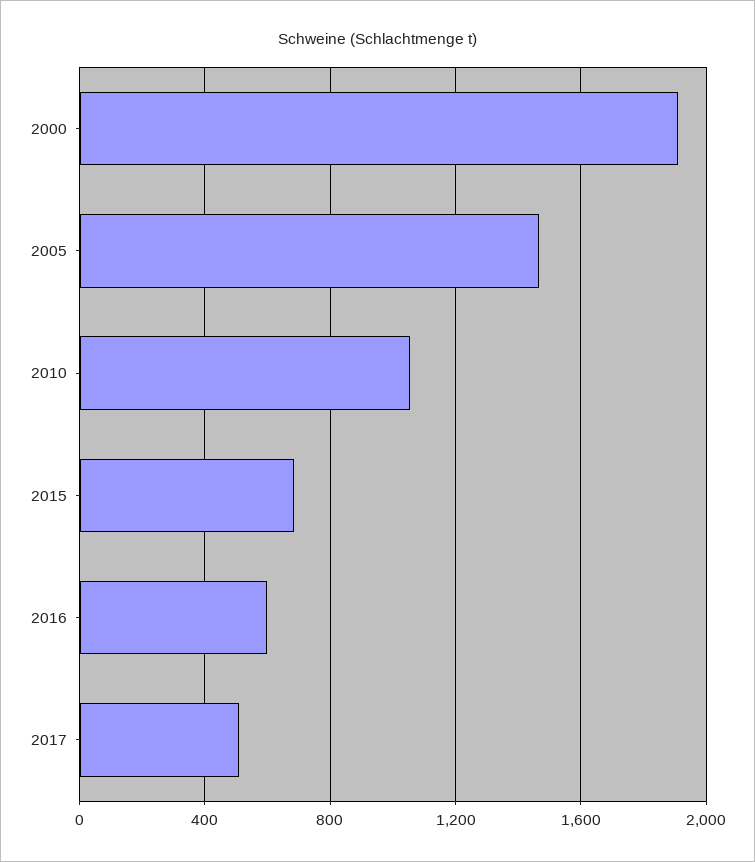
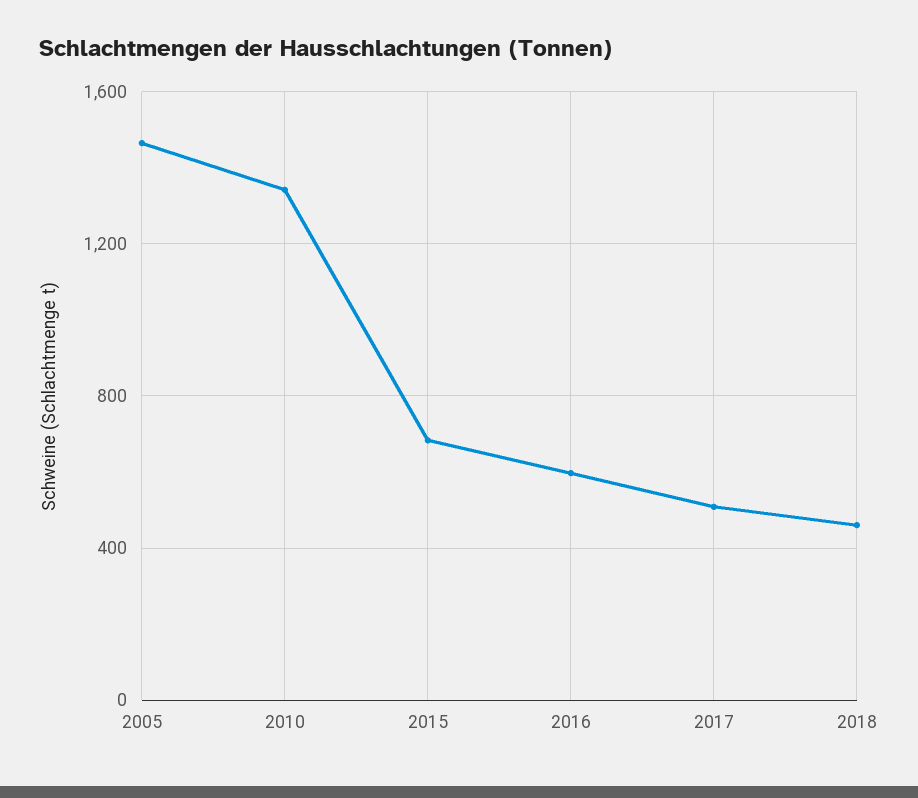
2000: 1900 -> none
2010: 1050 -> 1350
2018: none -> 450

